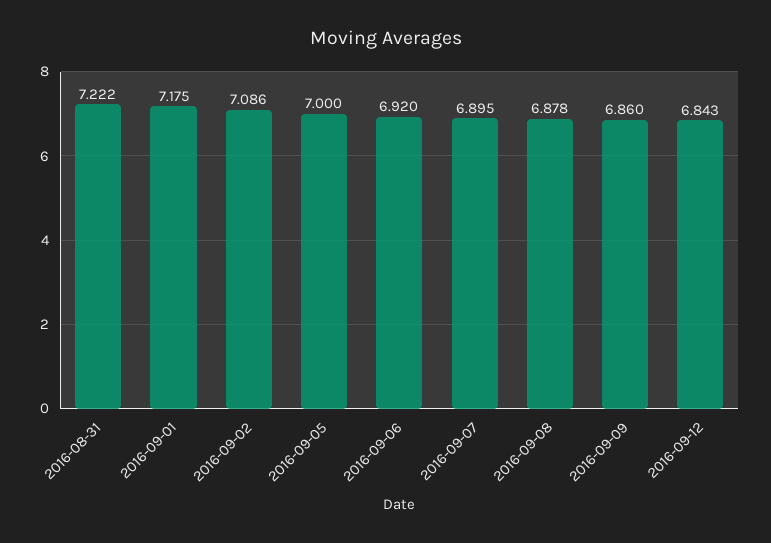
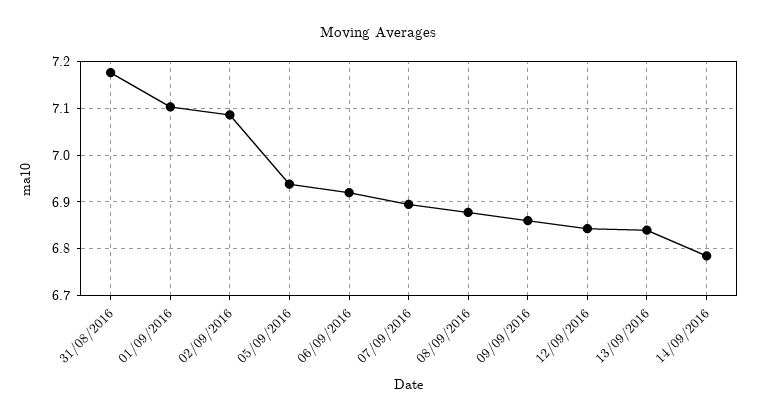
2016-08-31: 7.222 -> 7.18
2016-09-01: 7.175 -> 7.1
2016-09-05: 7 -> 6.94
13/09/2016: none -> 6.84
14/09/2016: none -> 6.78

